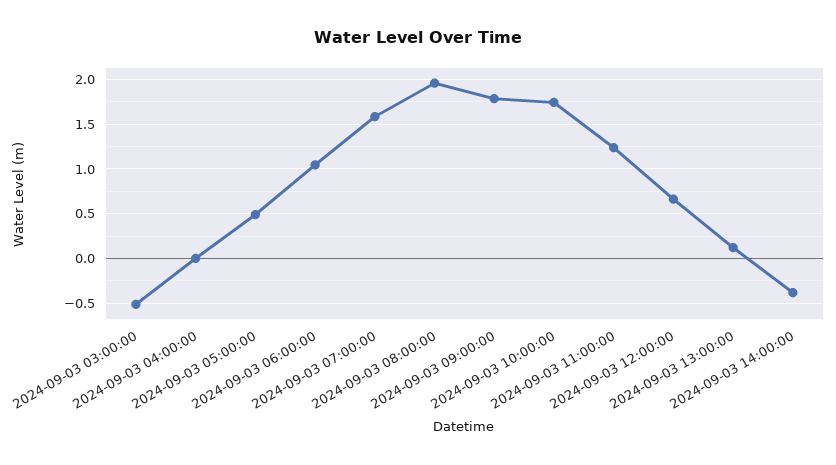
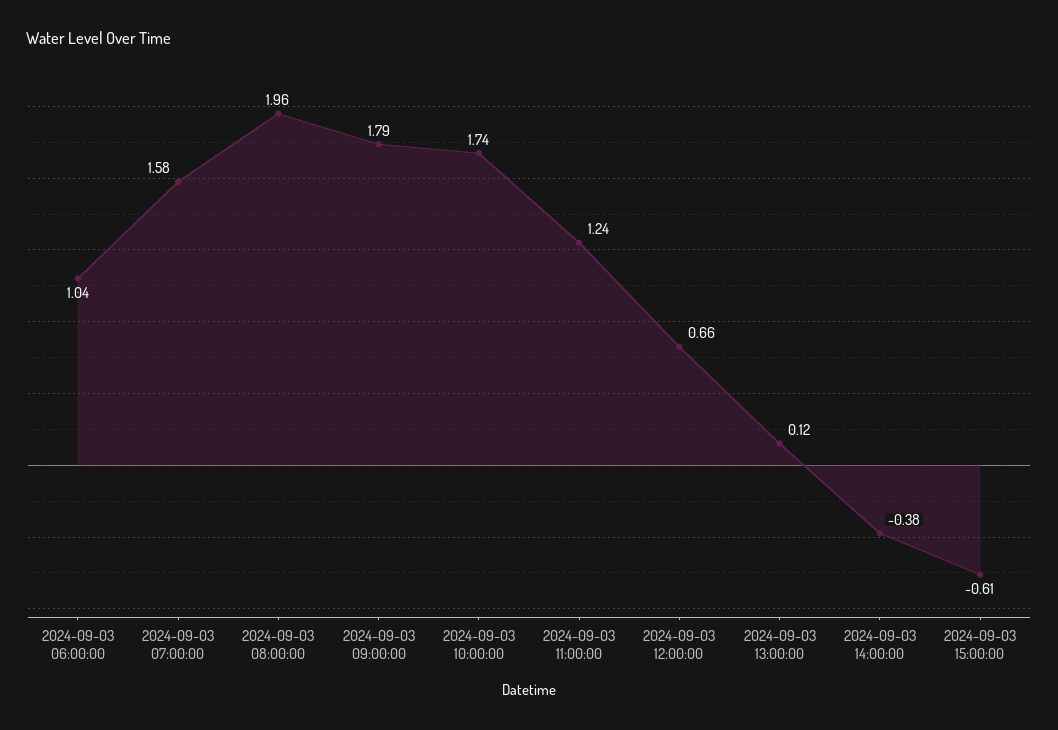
2024-09-03 03:00:00: -0.5 -> none
2024-09-03 04:00:00: 0 -> none
2024-09-03 05:00:00: 0.5 -> none
2024-09-03 15:00:00: none -> -0.61

